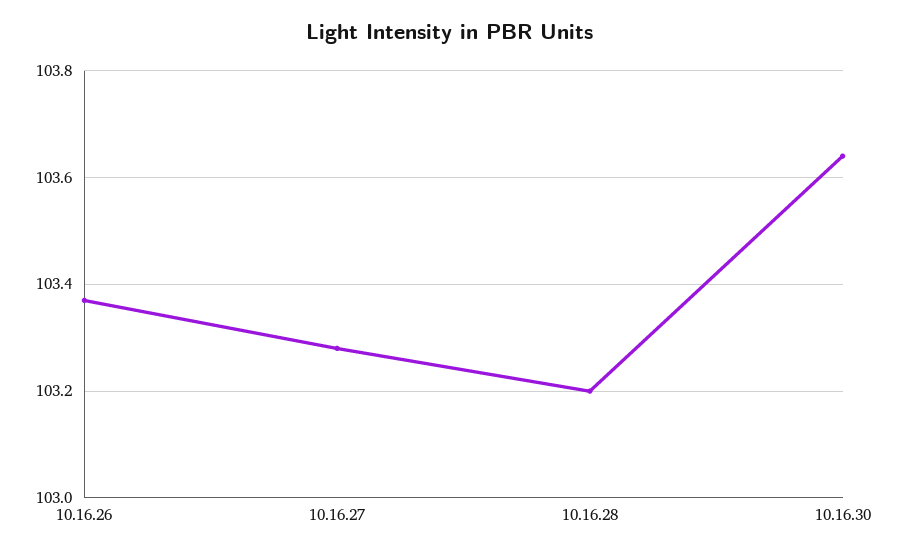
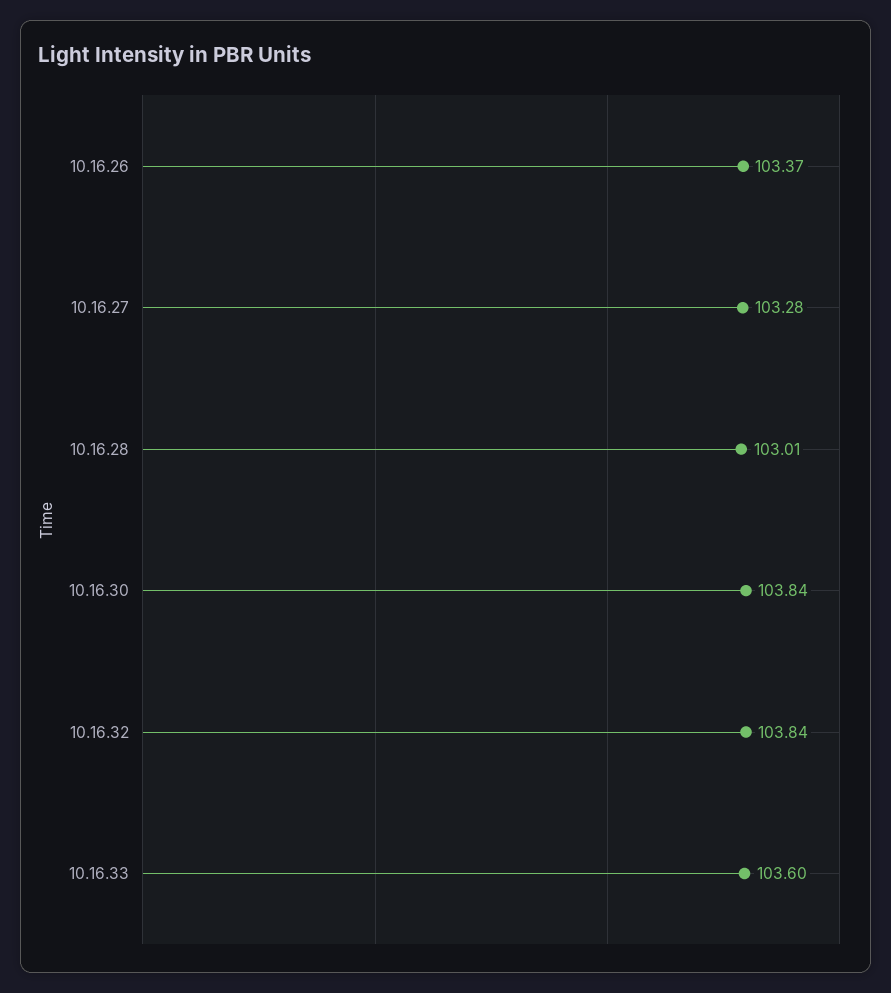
10.16.28: 103.2 -> 103.01
10.16.30: 103.65 -> 103.84
10.16.32: none -> 103.84
10.16.33: none -> 103.6

